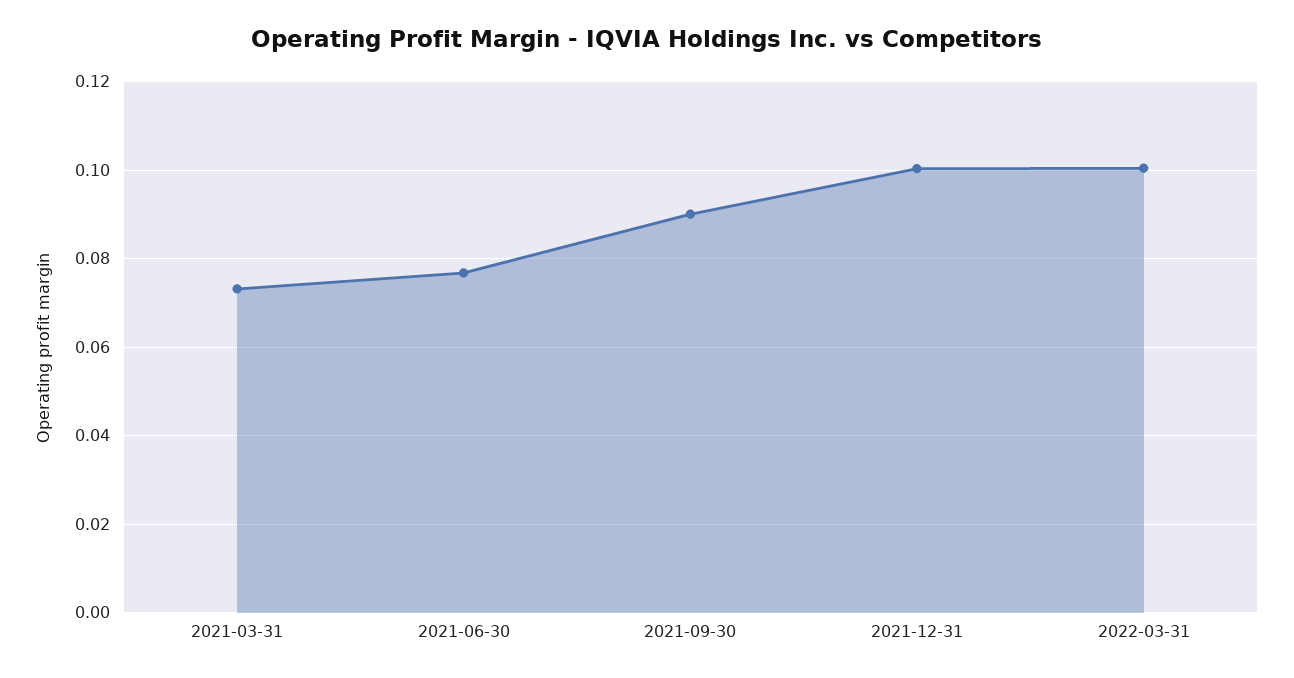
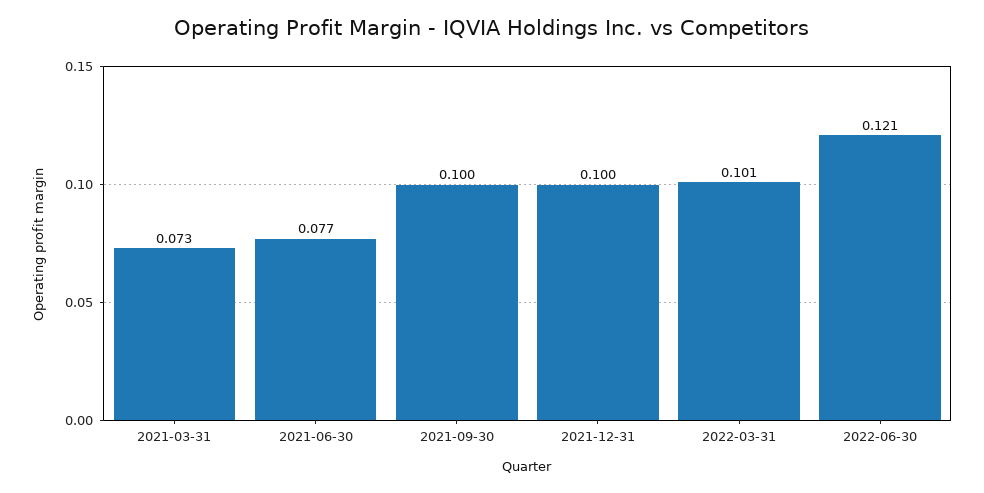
2021-09-30: 0.09 -> 0.1
2022-06-30: none -> 0.121

